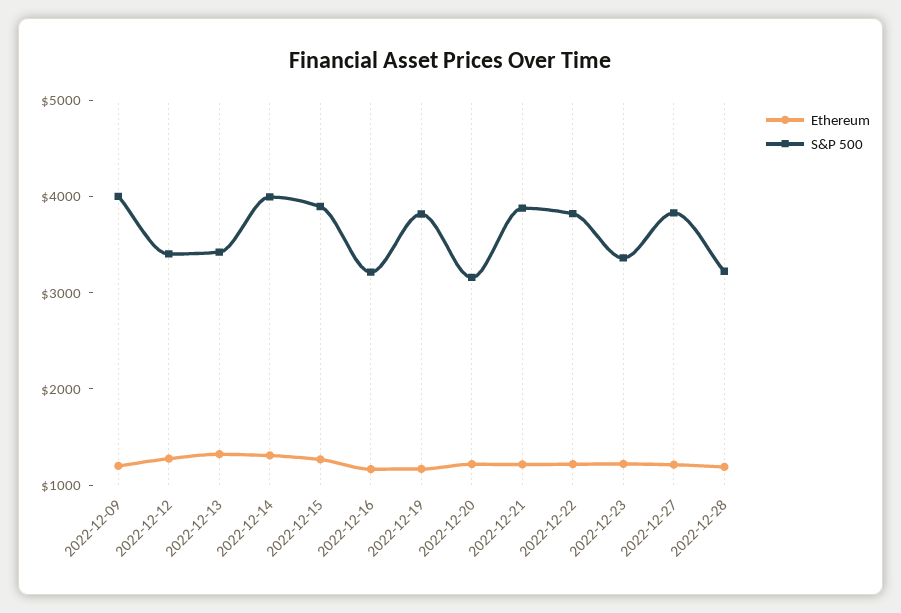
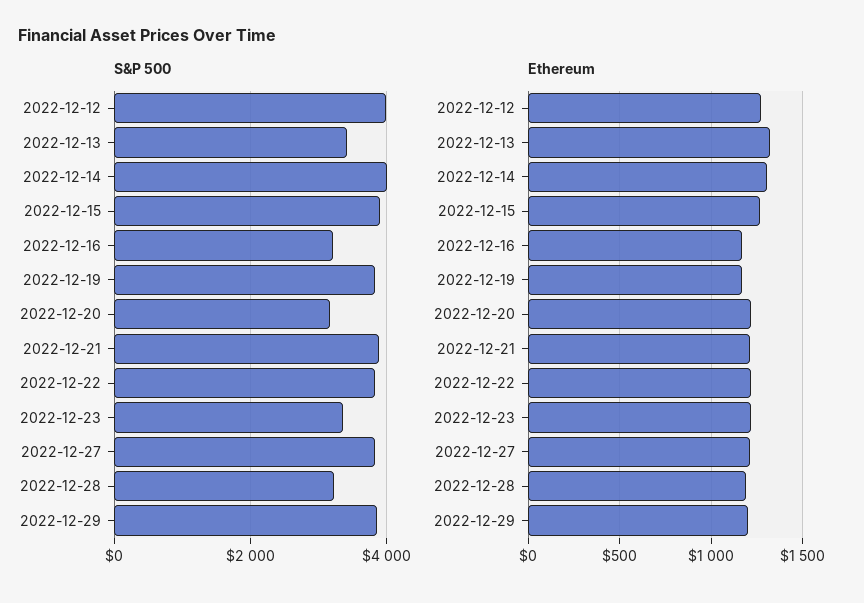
Ethereum, 2022-12-09: 1200 -> none
S&P 500, 2022-12-09: 4000 -> none
S&P 500, 2022-12-12: 3400 -> 4000
S&P 500, 2022-12-29: none -> 3800
Ethereum, 2022-12-29: none -> 1200

